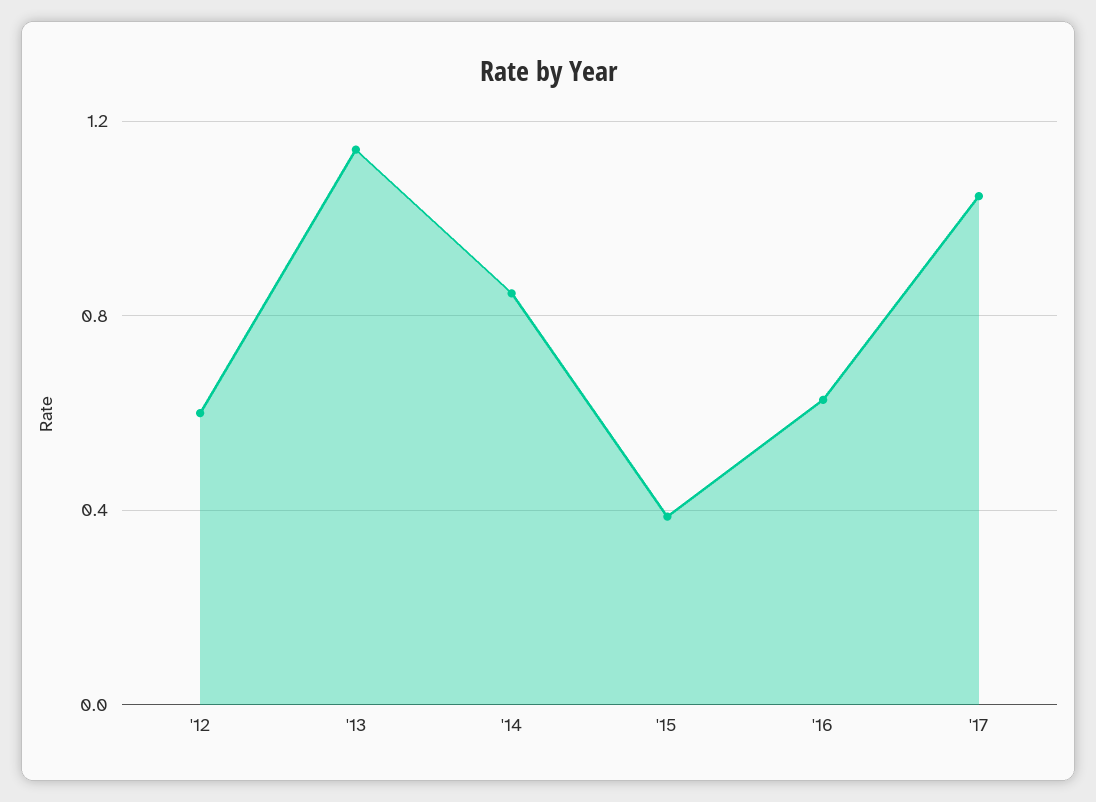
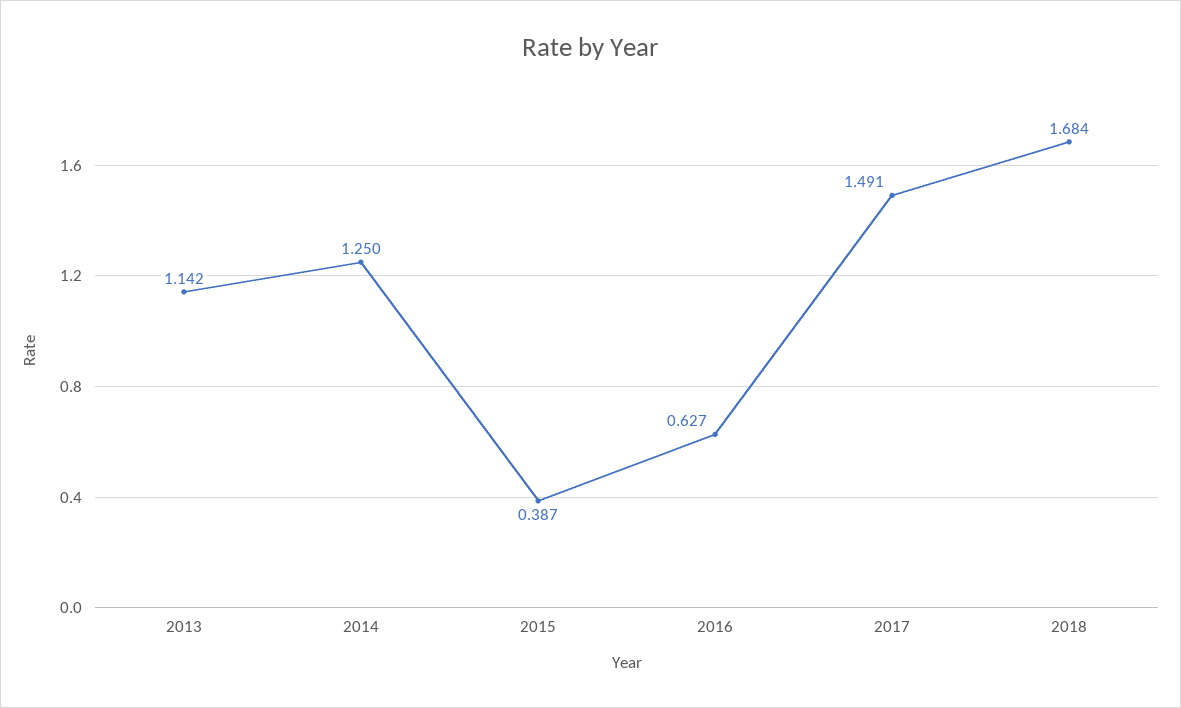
'12: 0.6 -> none
'14: 0.85 -> 1.25
'17: 1.05 -> 1.491
2018: none -> 1.684

